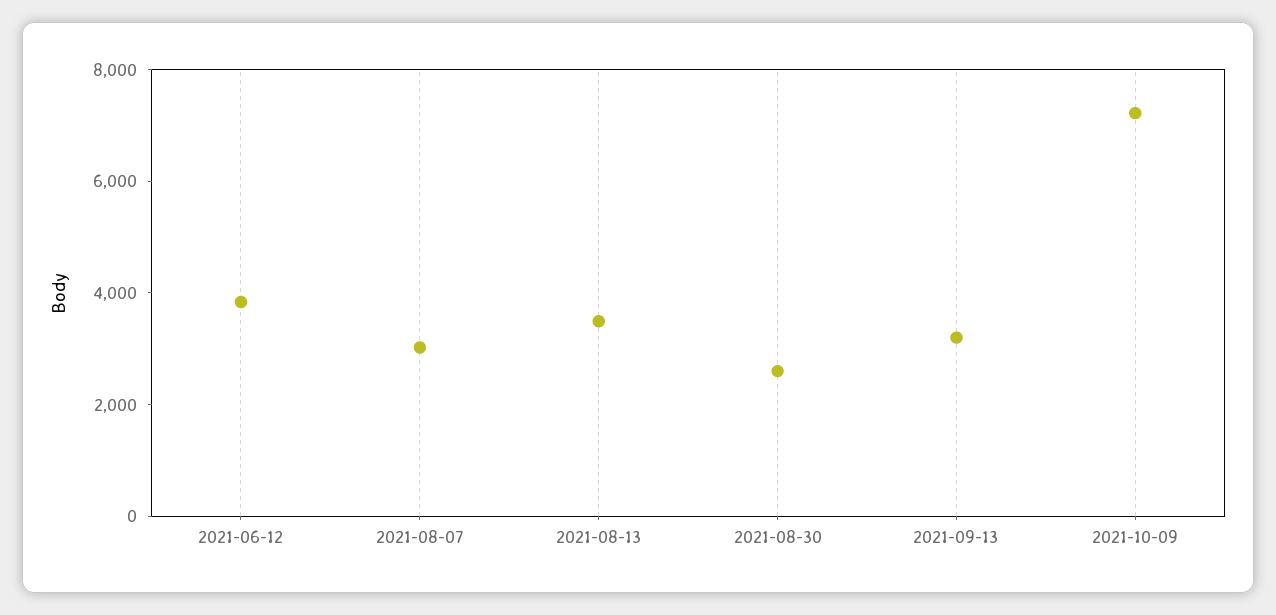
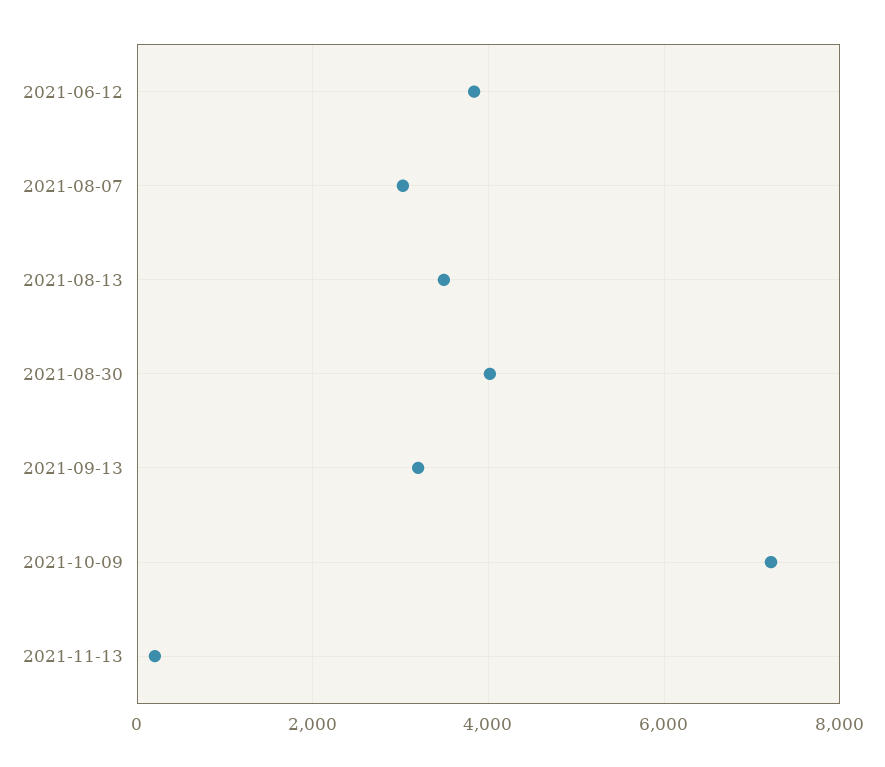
2021-08-30: 2500 -> 4000
2021-11-13: none -> 200

